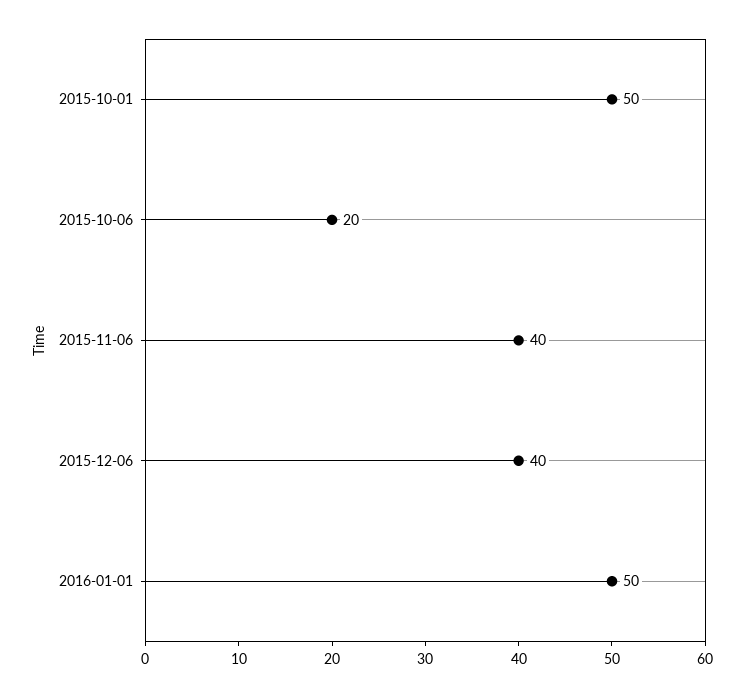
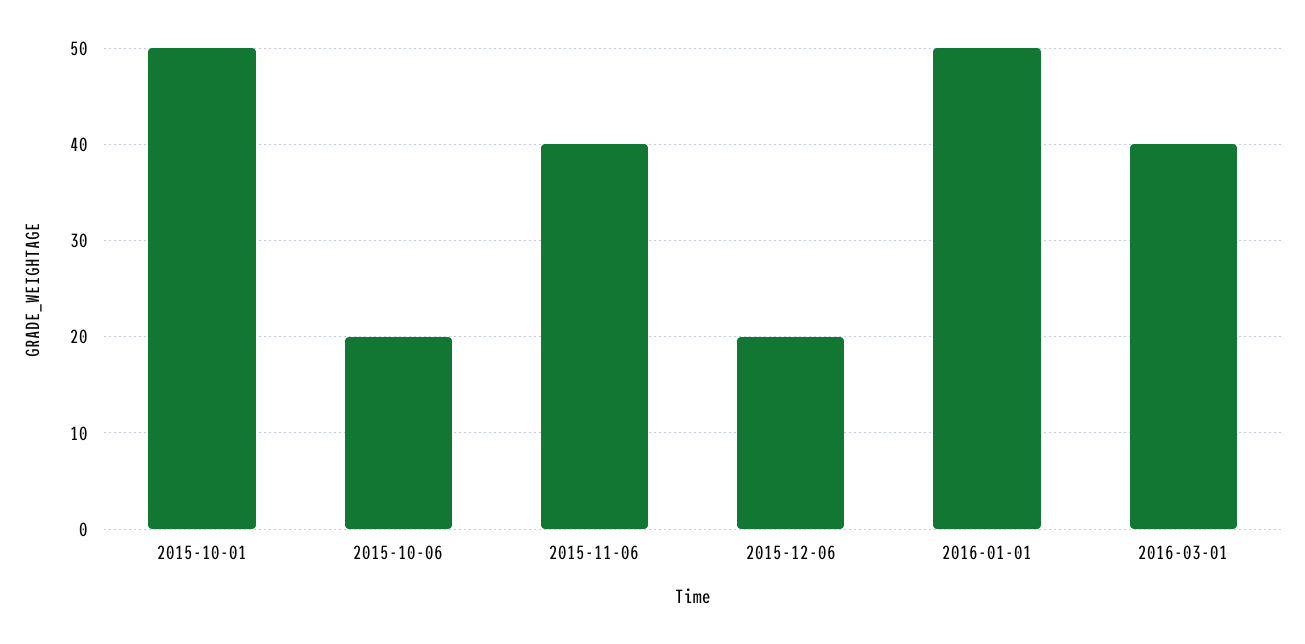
2015-12-06: 40 -> 20
2016-03-01: none -> 40

